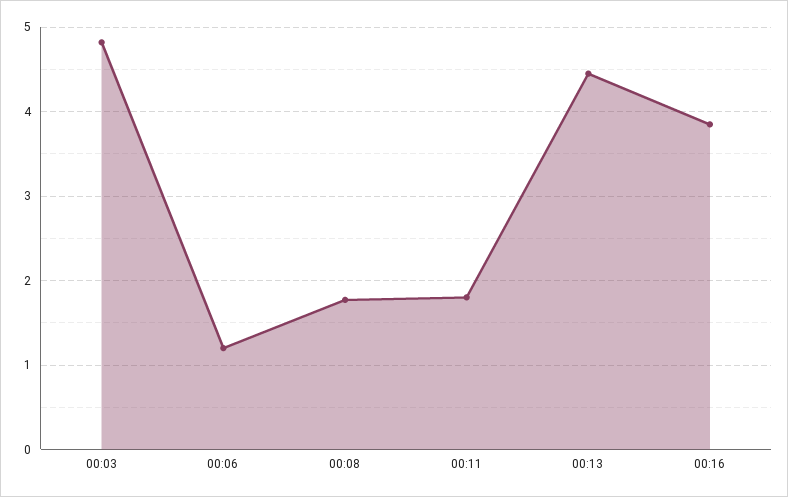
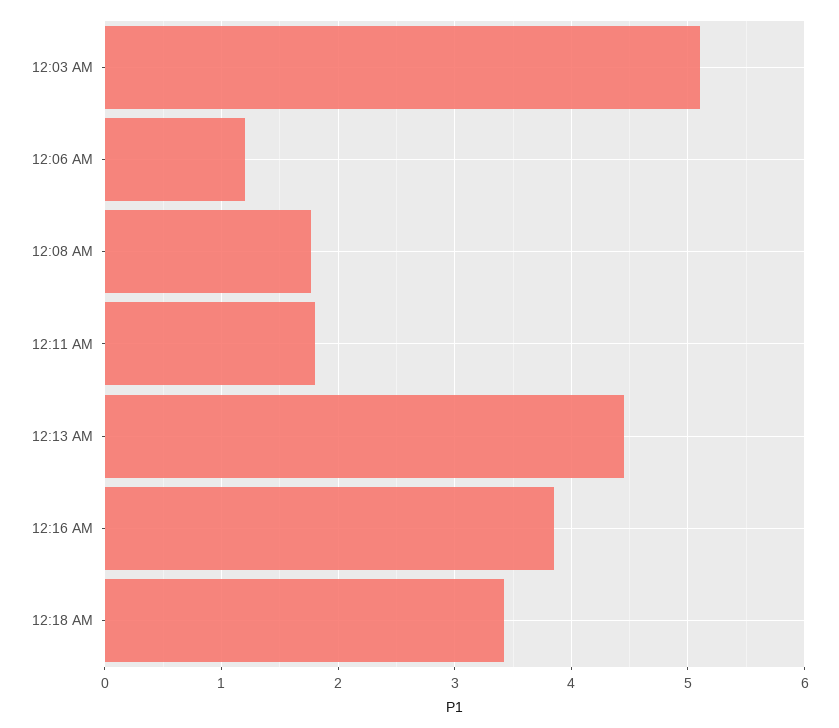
00:03: 4.8 -> 5.1
12:18 AM: none -> 3.4

